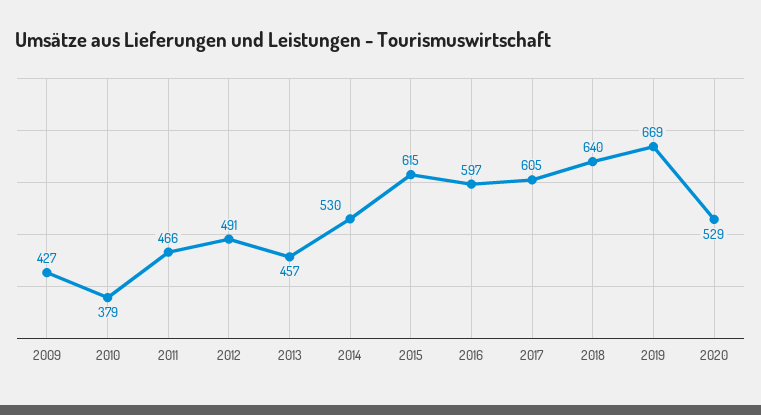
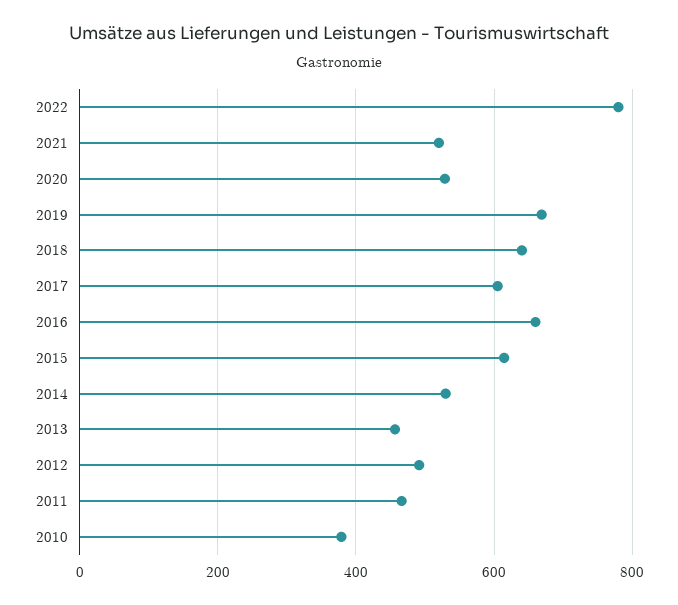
2009: 427 -> none
2016: 597 -> 660
2022: none -> 780
2021: none -> 520

